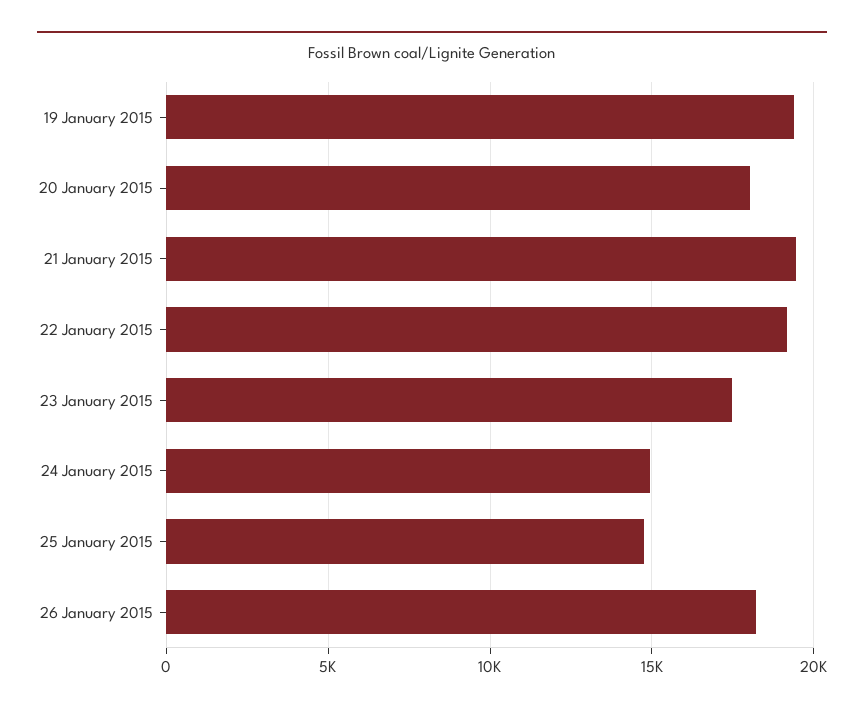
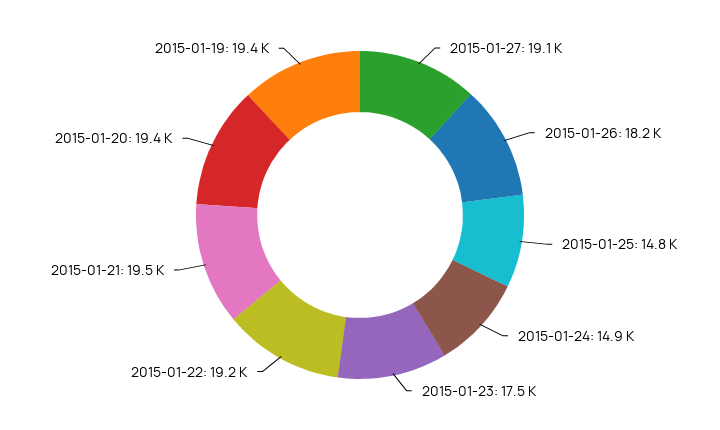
20 January 2015: 18000 -> 19400
2015-01-27: none -> 19100

